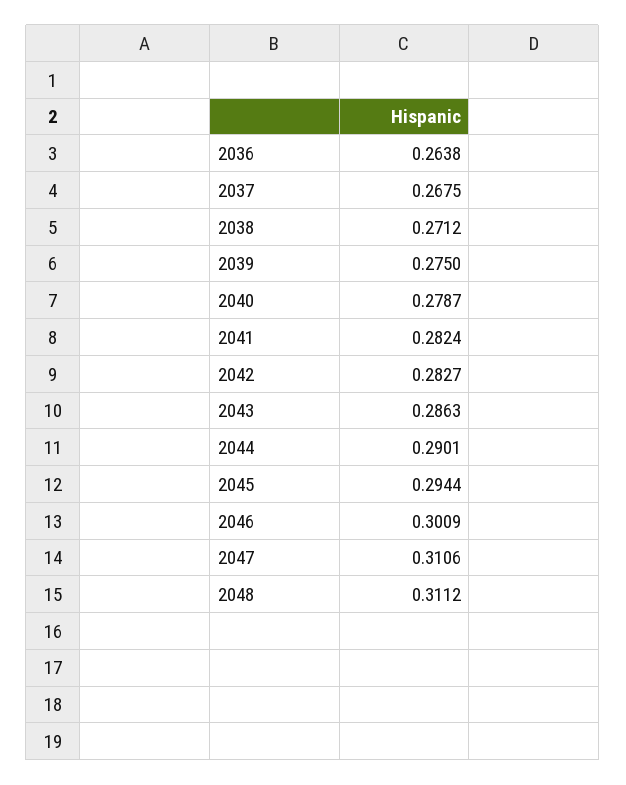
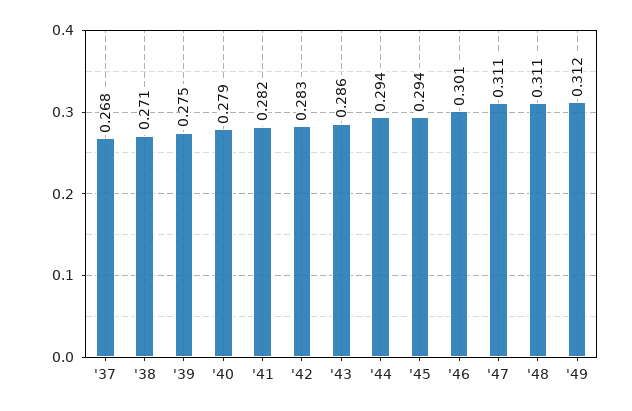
2036: 0.2638 -> none
2044: 0.2901 -> 0.294
'49: none -> 0.312

